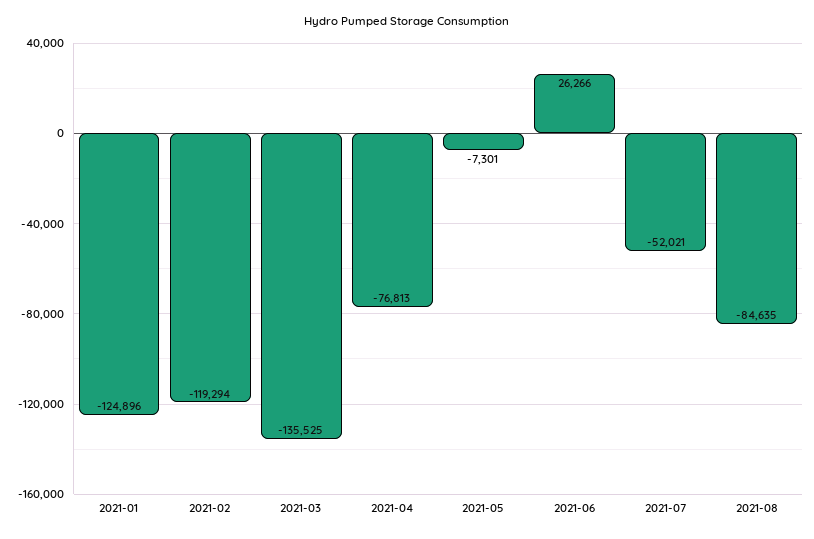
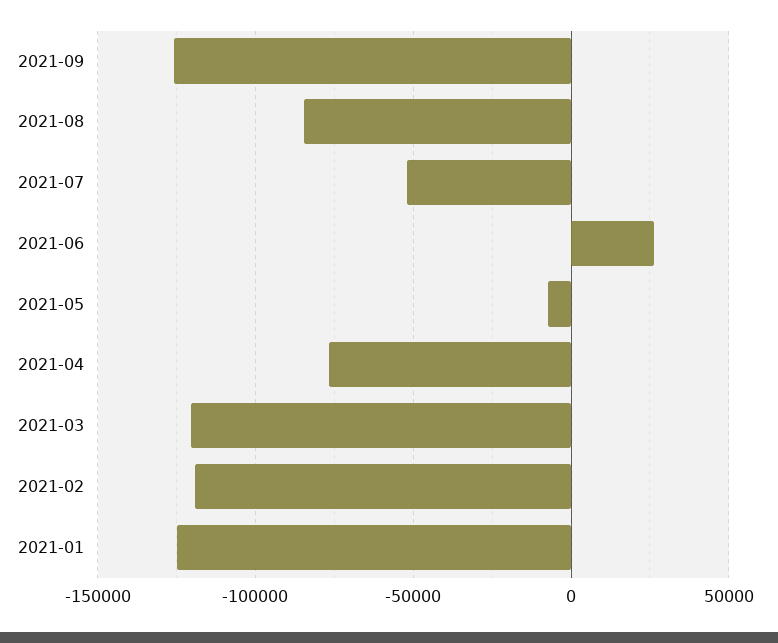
2021-03: -135525 -> -120000
2021-09: none -> -125000

